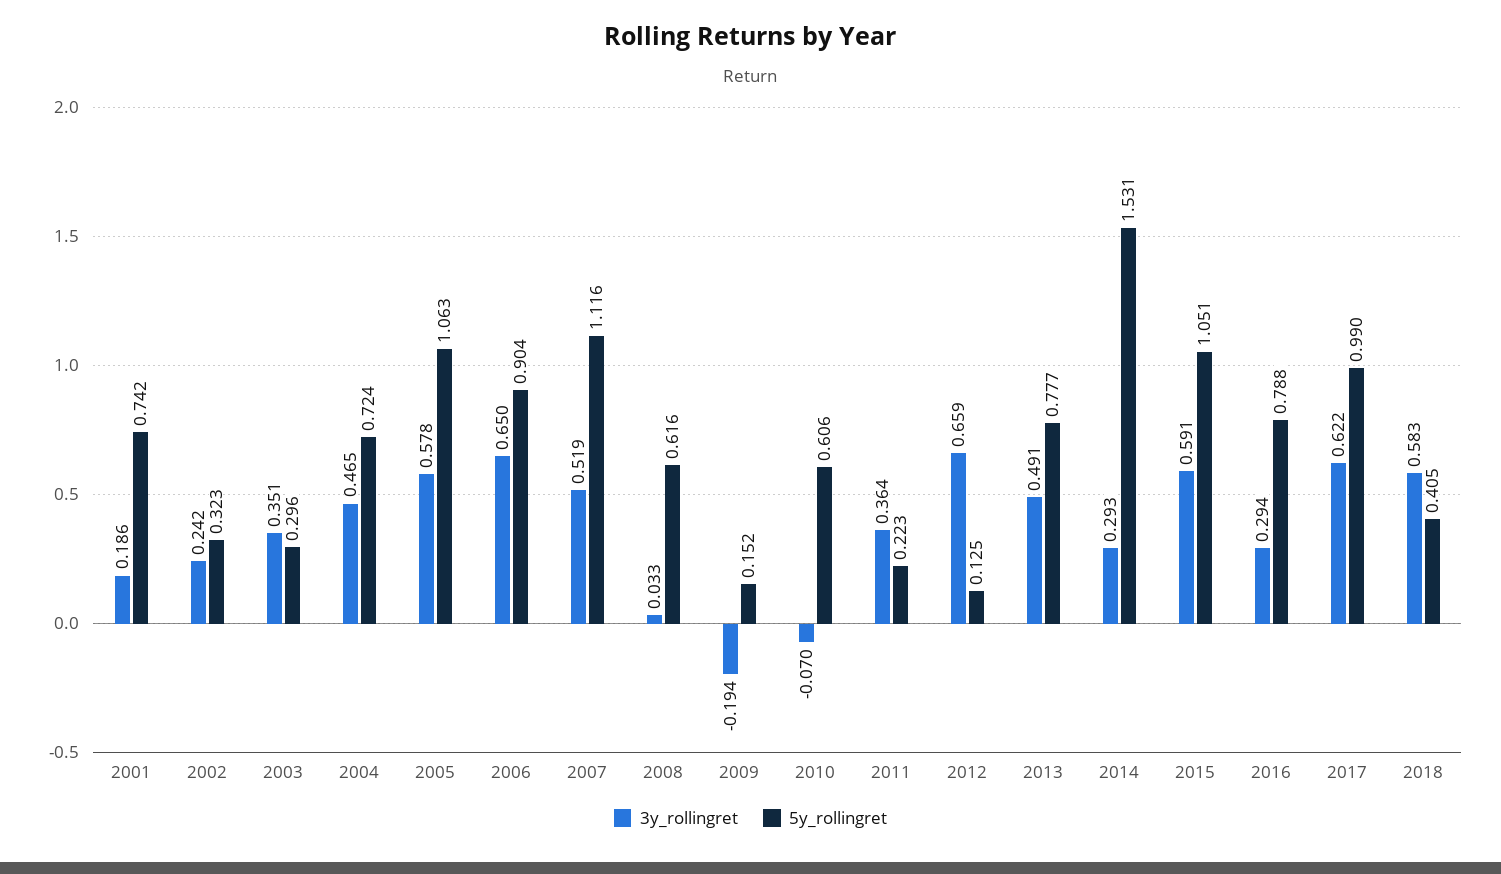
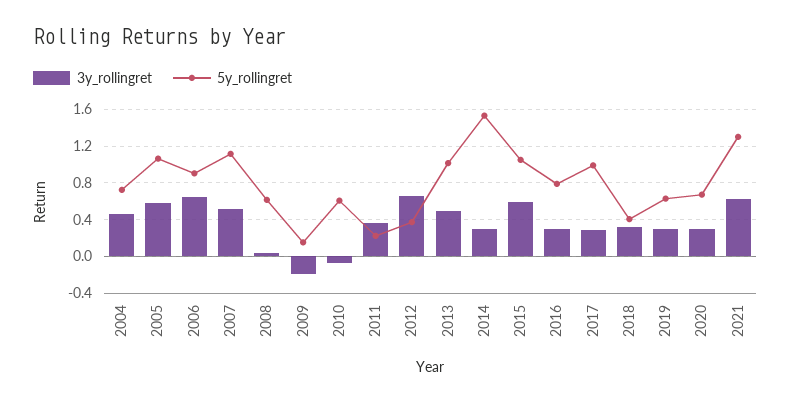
3y_rollingret, 2001: 0.186 -> none
5y_rollingret, 2001: 0.742 -> none
3y_rollingret, 2002: 0.242 -> none
5y_rollingret, 2002: 0.323 -> none
3y_rollingret, 2003: 0.351 -> none
5y_rollingret, 2003: 0.296 -> none
5y_rollingret, 2012: 0.125 -> 0.4
5y_rollingret, 2013: 0.777 -> 1
3y_rollingret, 2017: 0.622 -> 0.3
3y_rollingret, 2018: 0.583 -> 0.3
3y_rollingret, 2019: none -> 0.3
5y_rollingret, 2019: none -> 0.6
3y_rollingret, 2020: none -> 0.3
5y_rollingret, 2020: none -> 0.7
3y_rollingret, 2021: none -> 0.6
5y_rollingret, 2021: none -> 1.3

